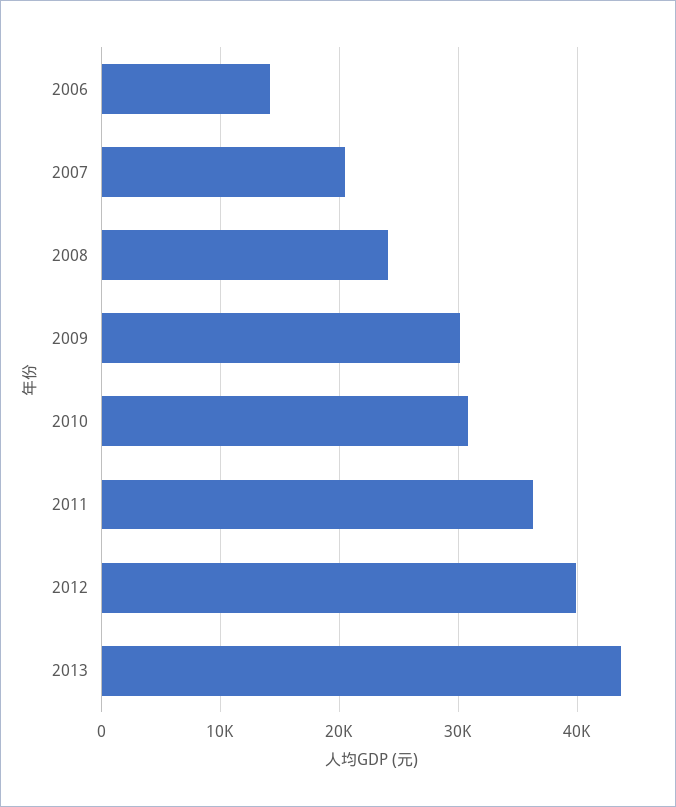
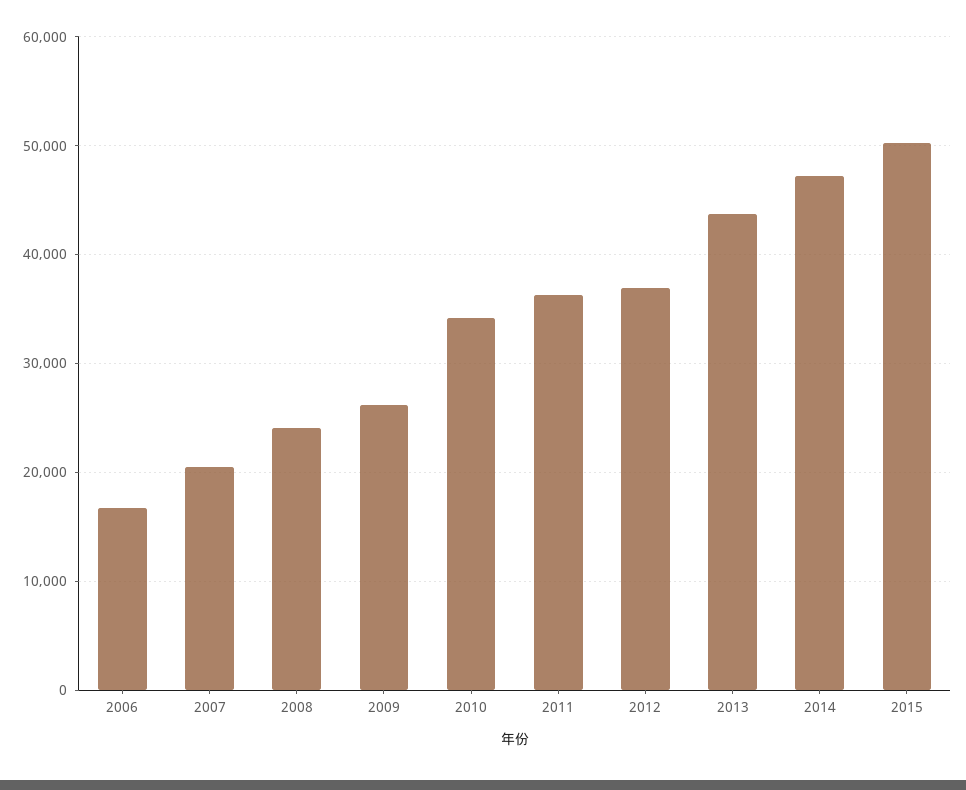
2006: 14000 -> 17000
2009: 30000 -> 26000
2010: 31000 -> 34000
2012: 40000 -> 37000
2014: none -> 47000
2015: none -> 50000

